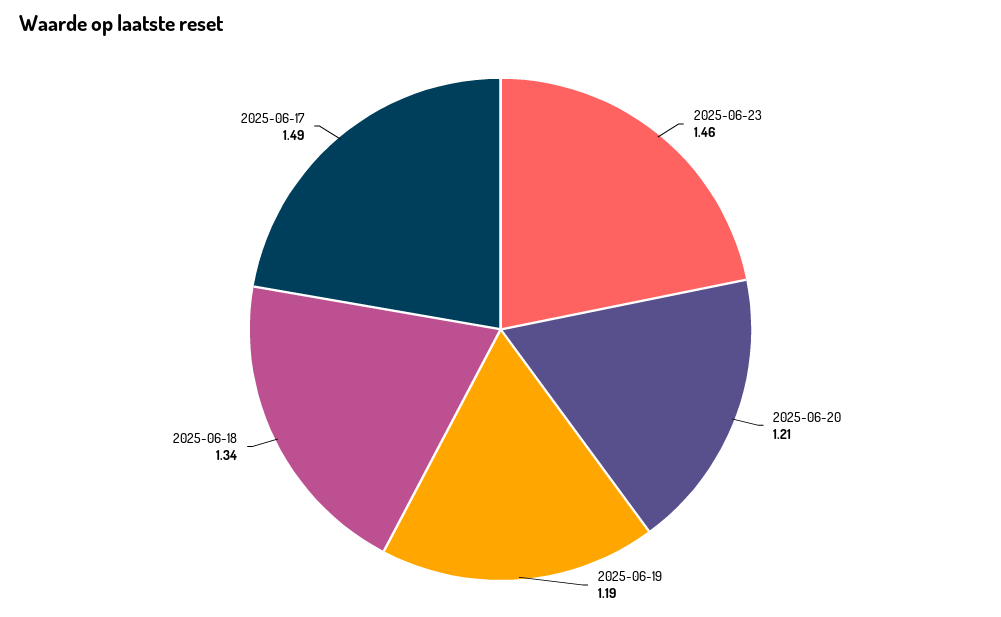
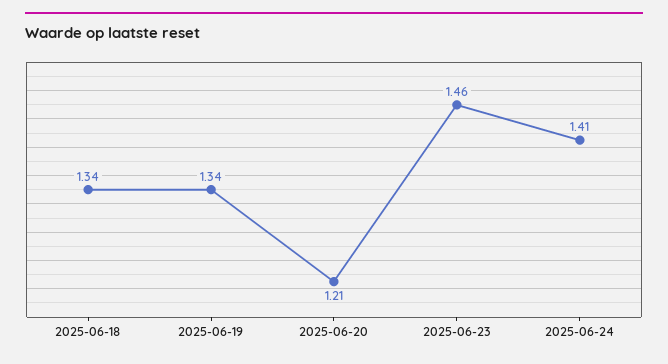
2025-06-19: 1.19 -> 1.34
2025-06-17: 1.49 -> none
2025-06-24: none -> 1.41

